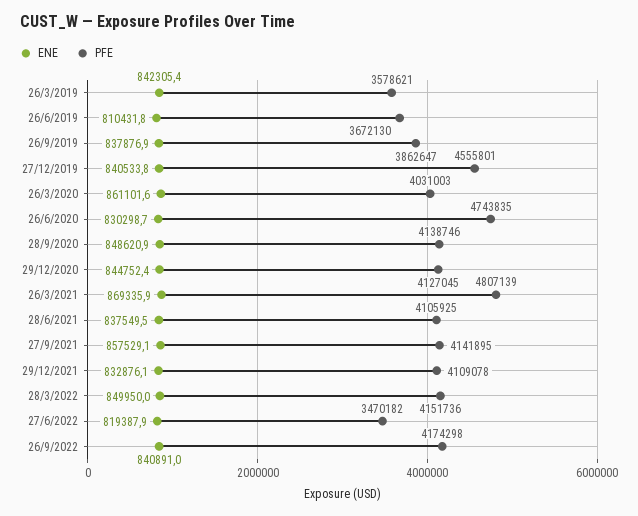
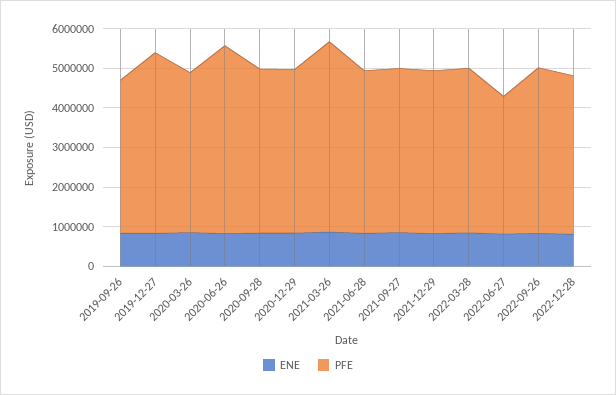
ENE, 26/3/2019: 842305.4 -> none
PFE, 26/3/2019: 3578621 -> none
ENE, 26/6/2019: 810431.8 -> none
PFE, 26/6/2019: 3672130 -> none
ENE, 2022-12-28: none -> 750000
PFE, 2022-12-28: none -> 4000000

